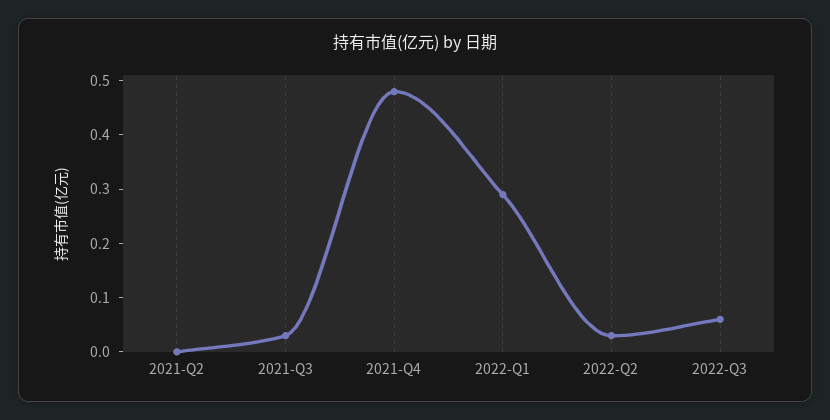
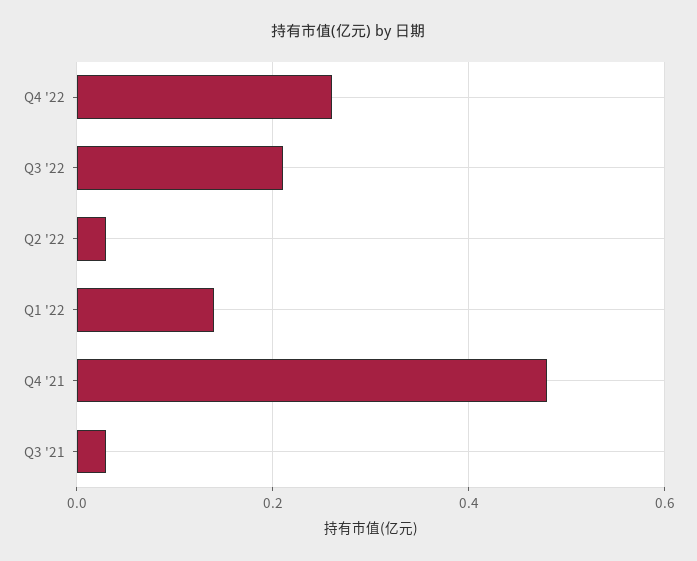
2021-Q2: 0 -> none
2022-Q1: 0.3 -> 0.15
2022-Q3: 0.05 -> 0.2
Q4 '22: none -> 0.25

